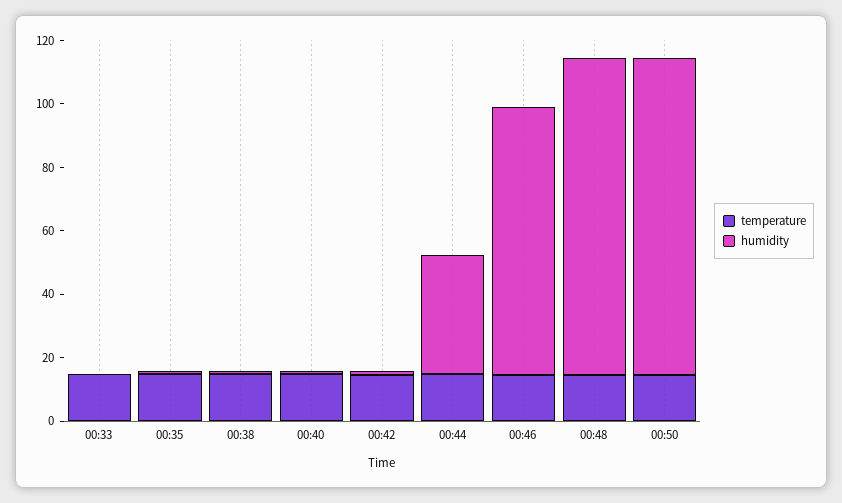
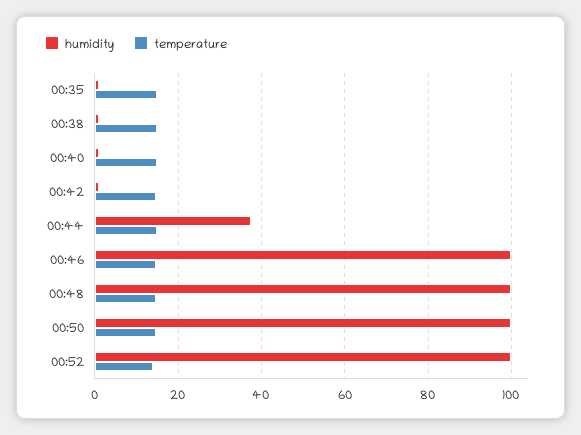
temperature, 00:33: 15 -> none
humidity, 00:33: 0 -> none
humidity, 00:46: 85 -> 100
humidity, 00:52: none -> 100
temperature, 00:52: none -> 14

